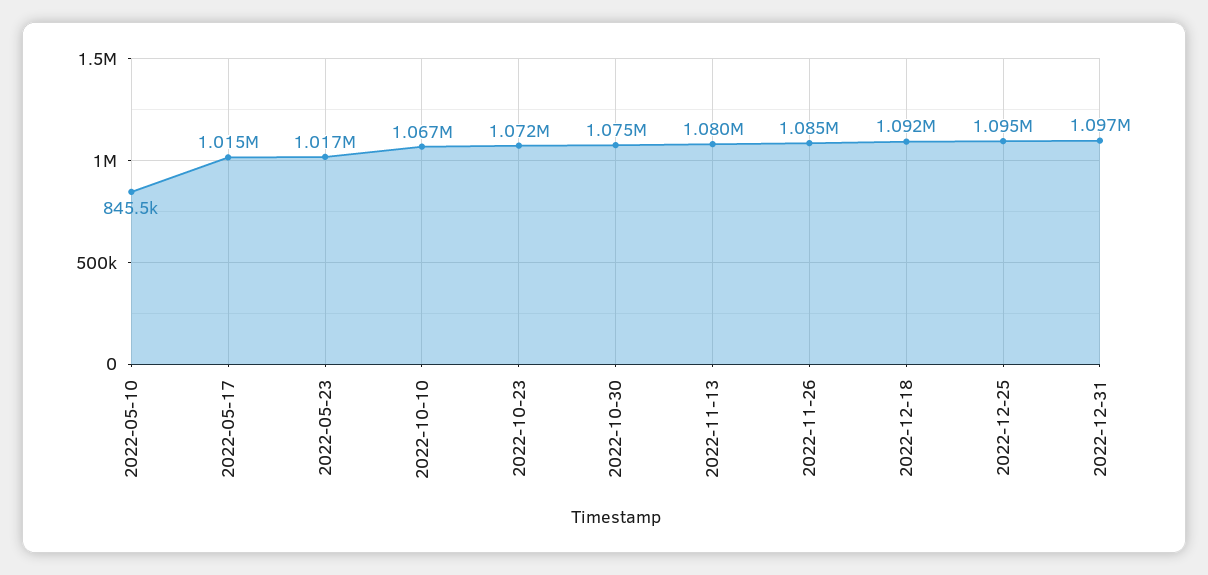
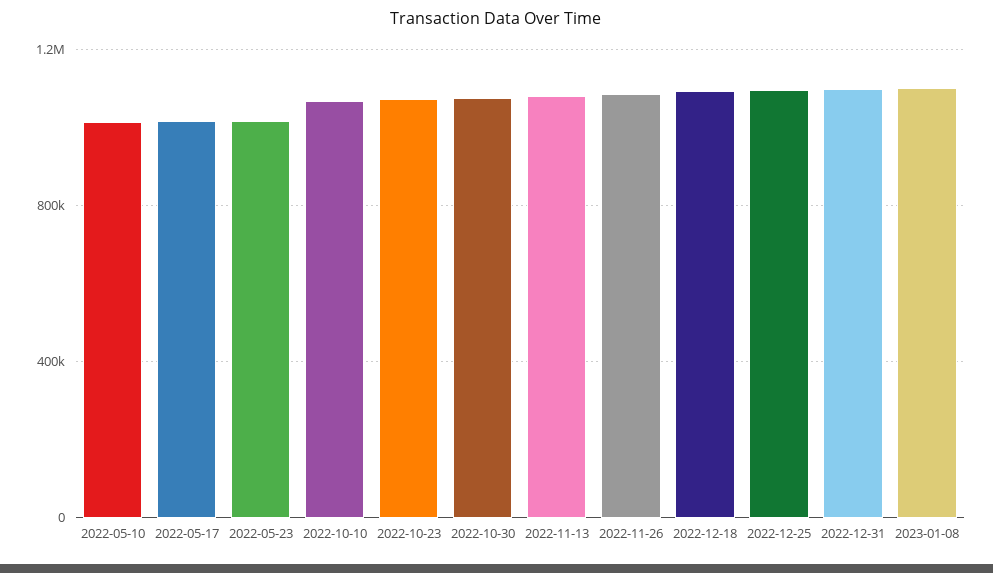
2022-05-10: 845500 -> 1000000
2023-01-08: none -> 1100000

